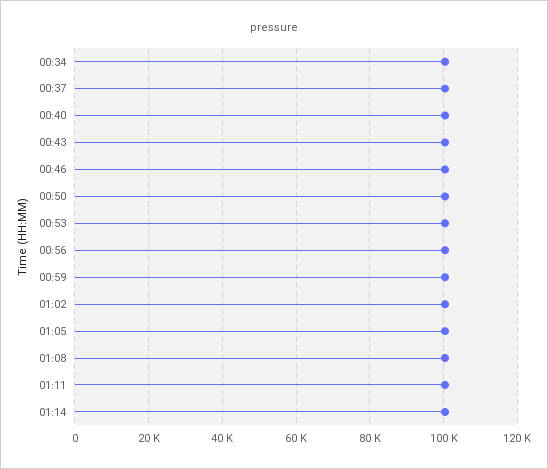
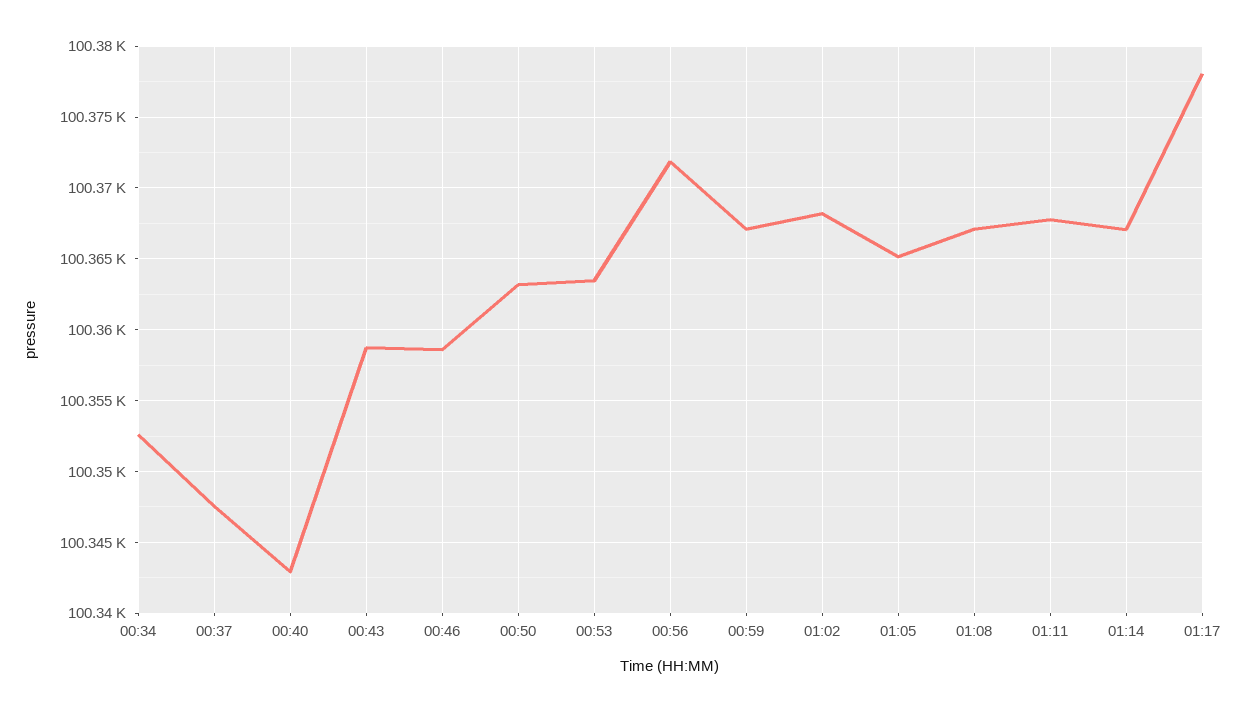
01:17: none -> 100378

